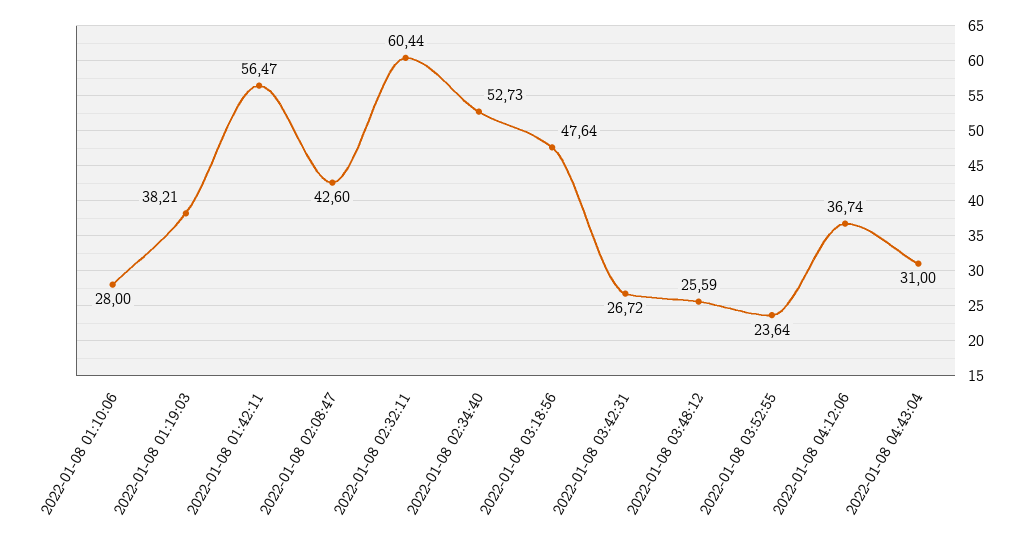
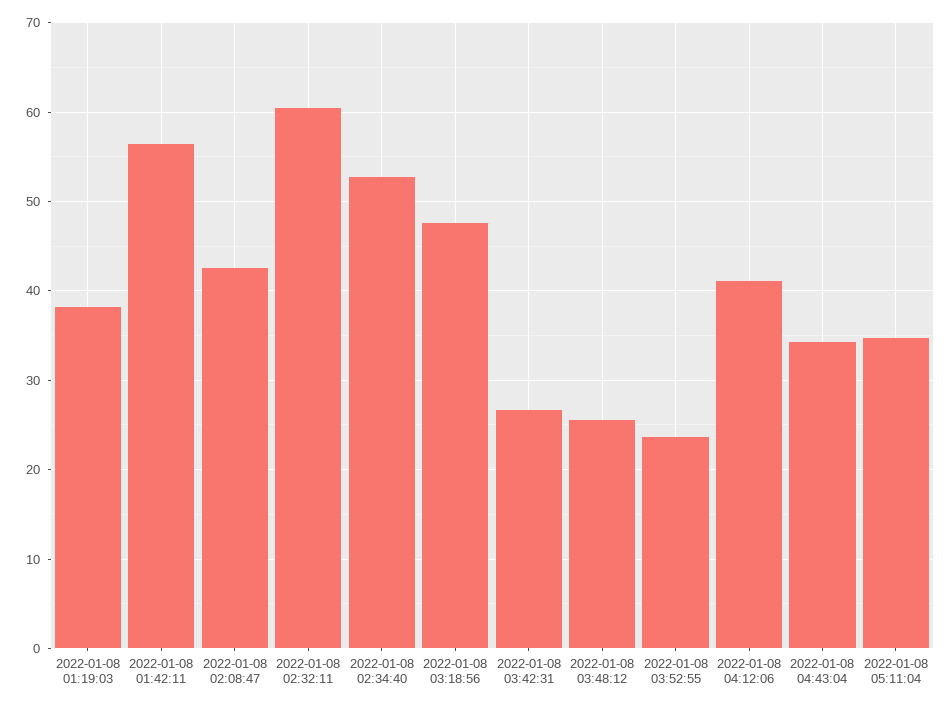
2022-01-08 01:10:06: 28 -> none
2022-01-08 04:12:06: 36.74 -> 41
2022-01-08 04:43:04: 31 -> 34
2022-01-08 05:11:04: none -> 35

